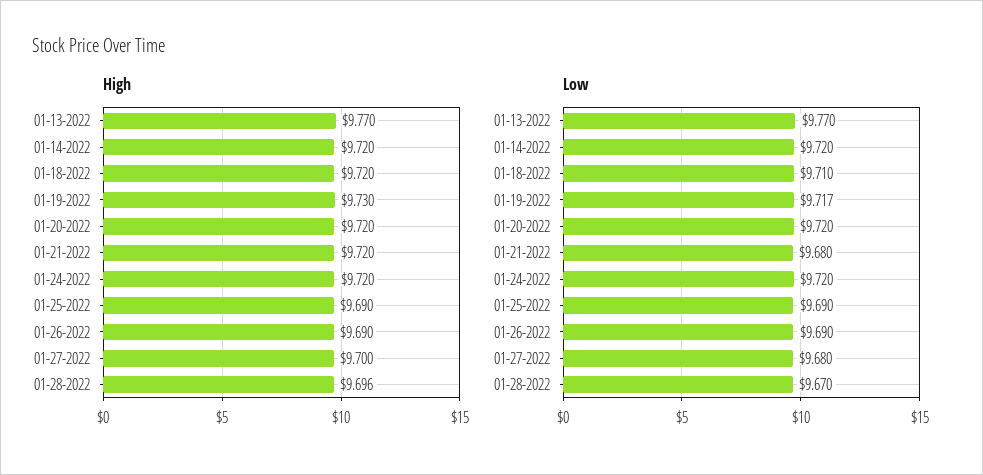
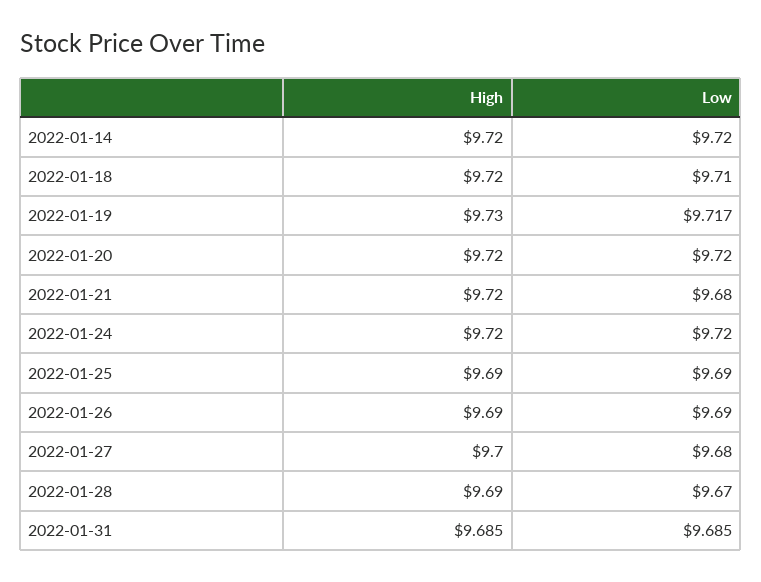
High, 01-13-2022: 9.77 -> none
High, 01-28-2022: 9.696 -> 9.69
Low, 01-13-2022: 9.77 -> none
High, 2022-01-31: none -> 9.685
Low, 2022-01-31: none -> 9.685

